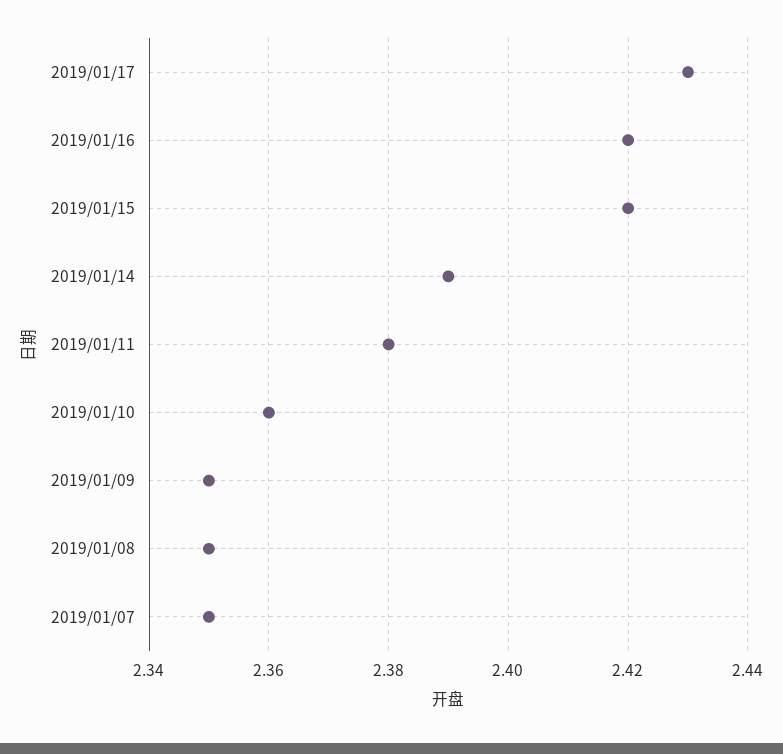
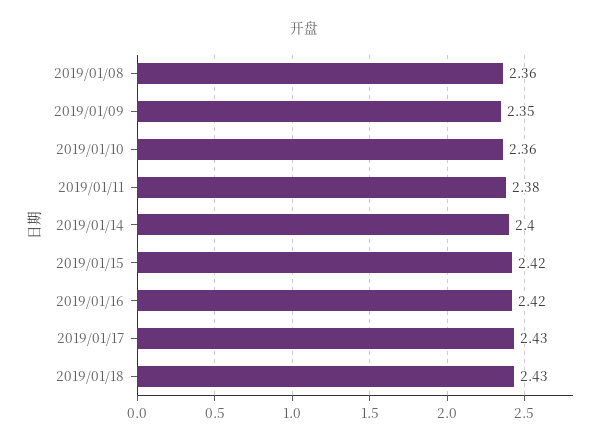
2019/01/14: 2.39 -> 2.4
2019/01/08: 2.35 -> 2.36
2019/01/07: 2.35 -> none
2019/01/18: none -> 2.43

